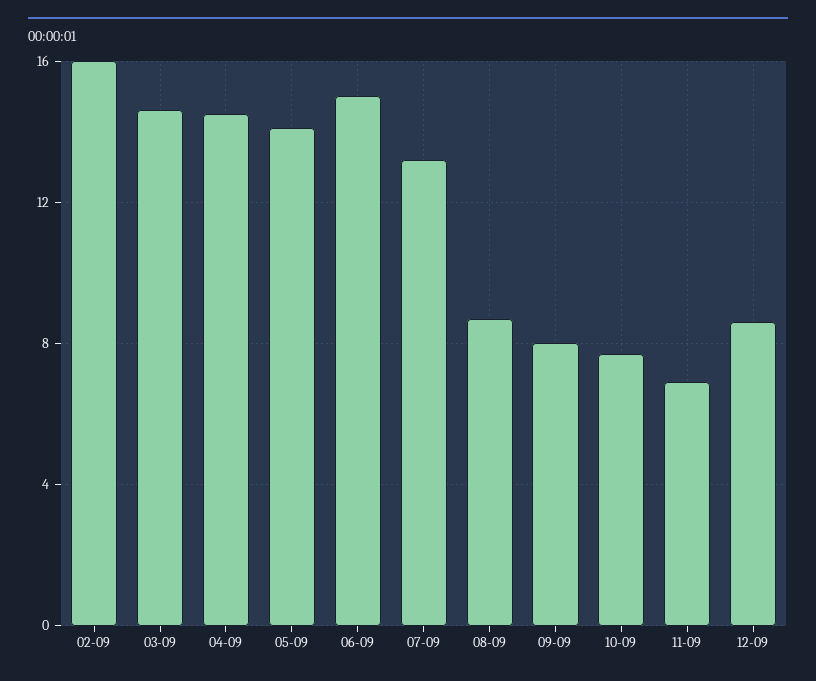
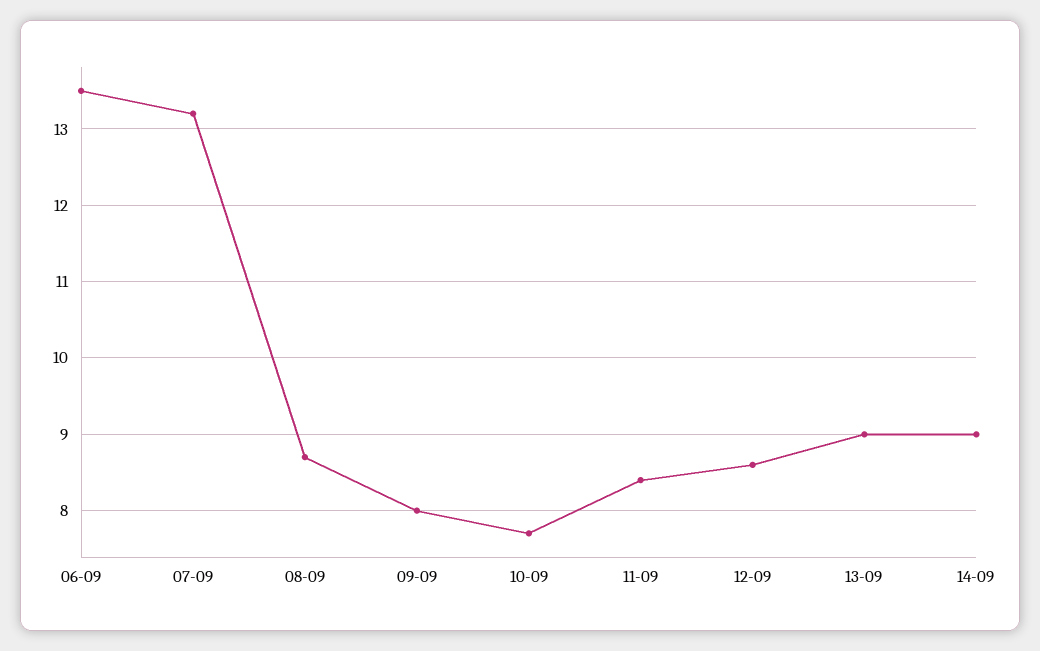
02-09: 16 -> none
03-09: 14.5 -> none
04-09: 14.5 -> none
05-09: 14 -> none
06-09: 15 -> 13.5
11-09: 7 -> 8.4
13-09: none -> 9
14-09: none -> 9

